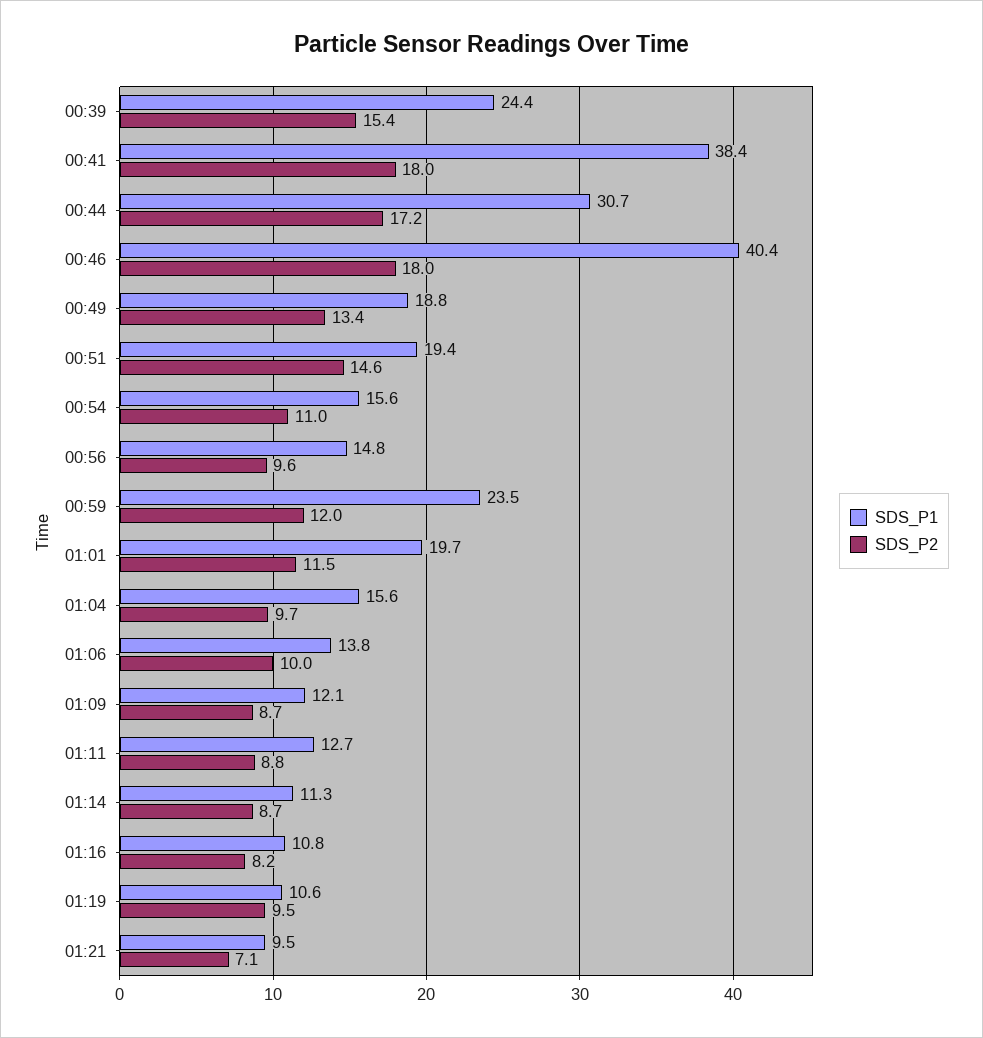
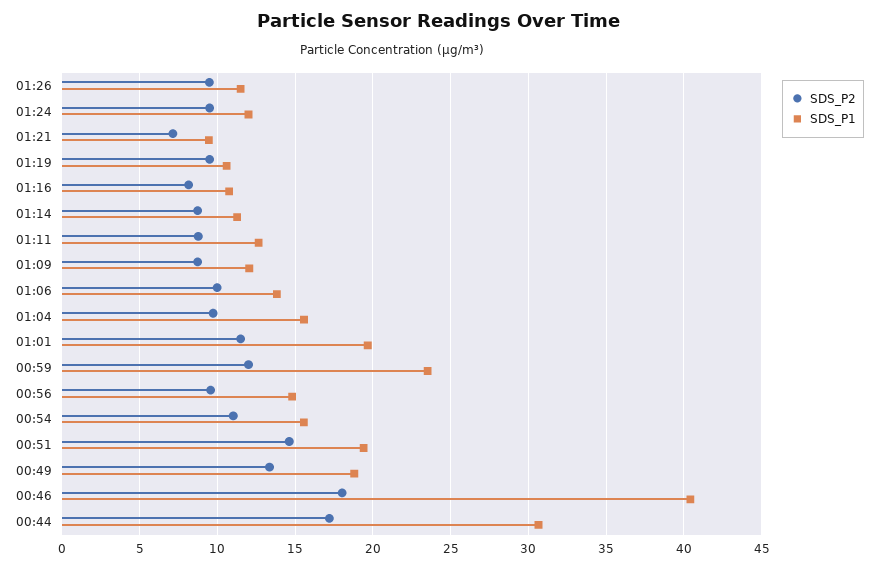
SDS_P1, 00:39: 24.4 -> none
SDS_P2, 00:39: 15.4 -> none
SDS_P1, 00:41: 38.4 -> none
SDS_P2, 00:41: 18 -> none
SDS_P2, 01:26: none -> 9.5
SDS_P1, 01:26: none -> 11.5
SDS_P2, 01:24: none -> 9.5
SDS_P1, 01:24: none -> 12

